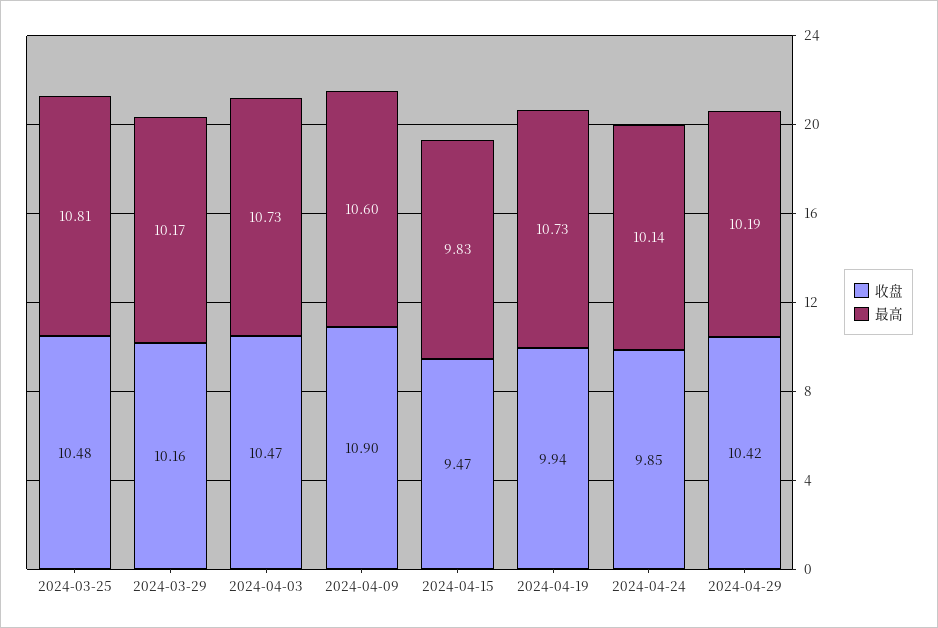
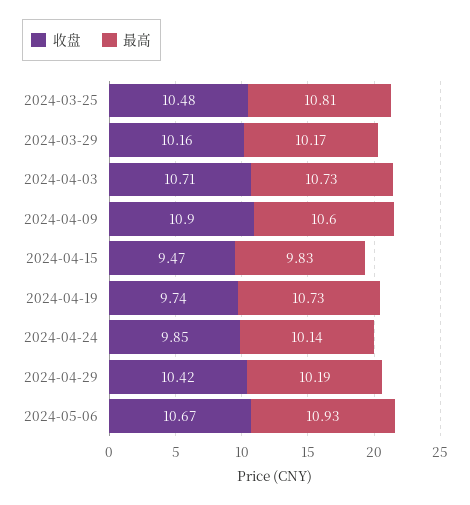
收盘, 2024-04-03: 10.47 -> 10.71
收盘, 2024-04-19: 9.94 -> 9.74
收盘, 2024-05-06: none -> 10.67
最高, 2024-05-06: none -> 10.93

